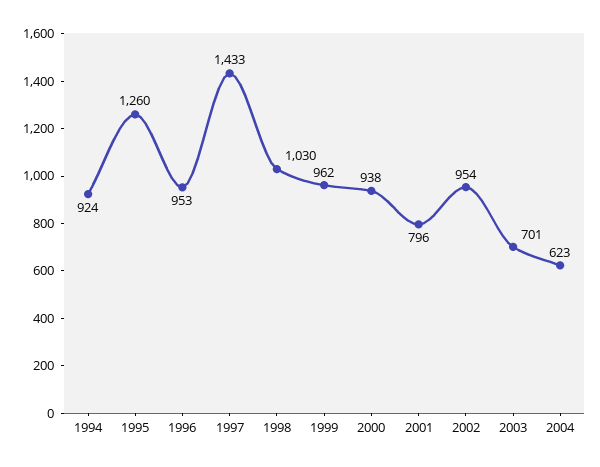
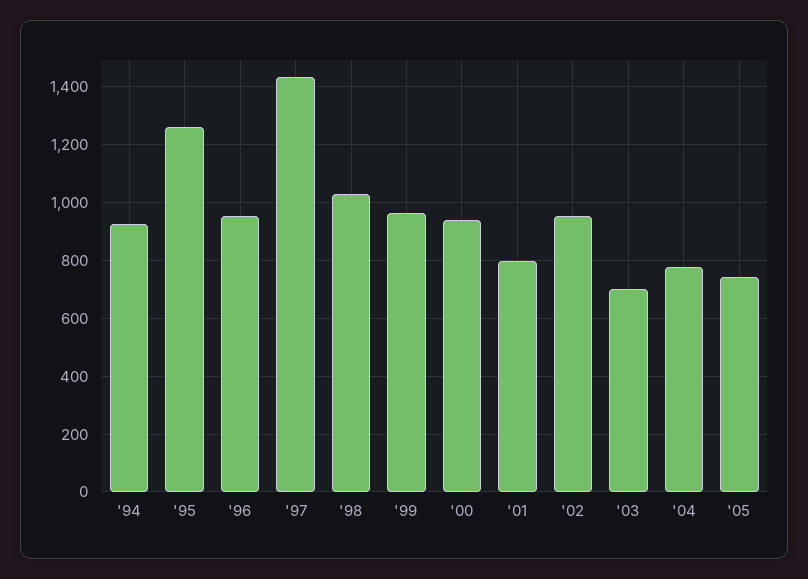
2004: 623 -> 775
'05: none -> 750

